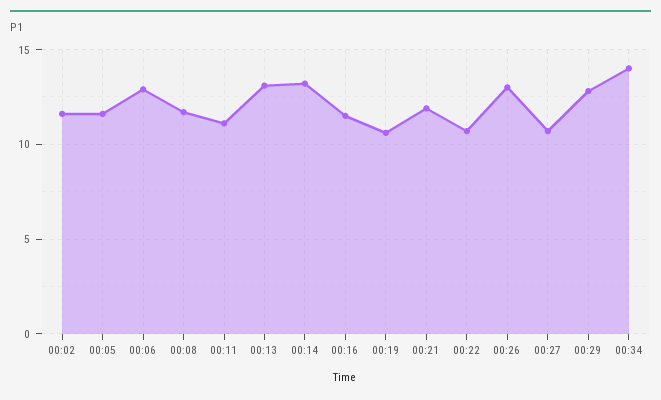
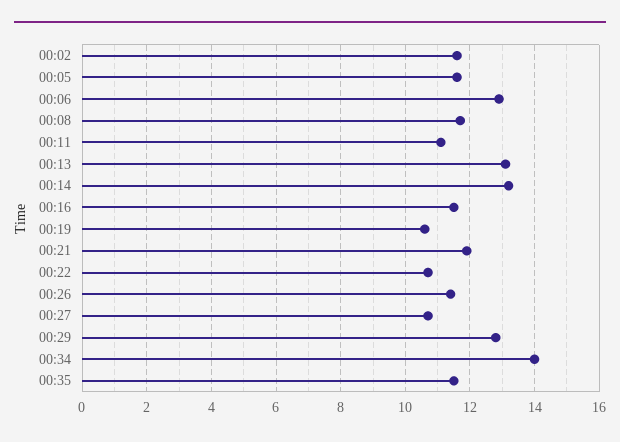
00:26: 13 -> 11.5
00:35: none -> 11.5

